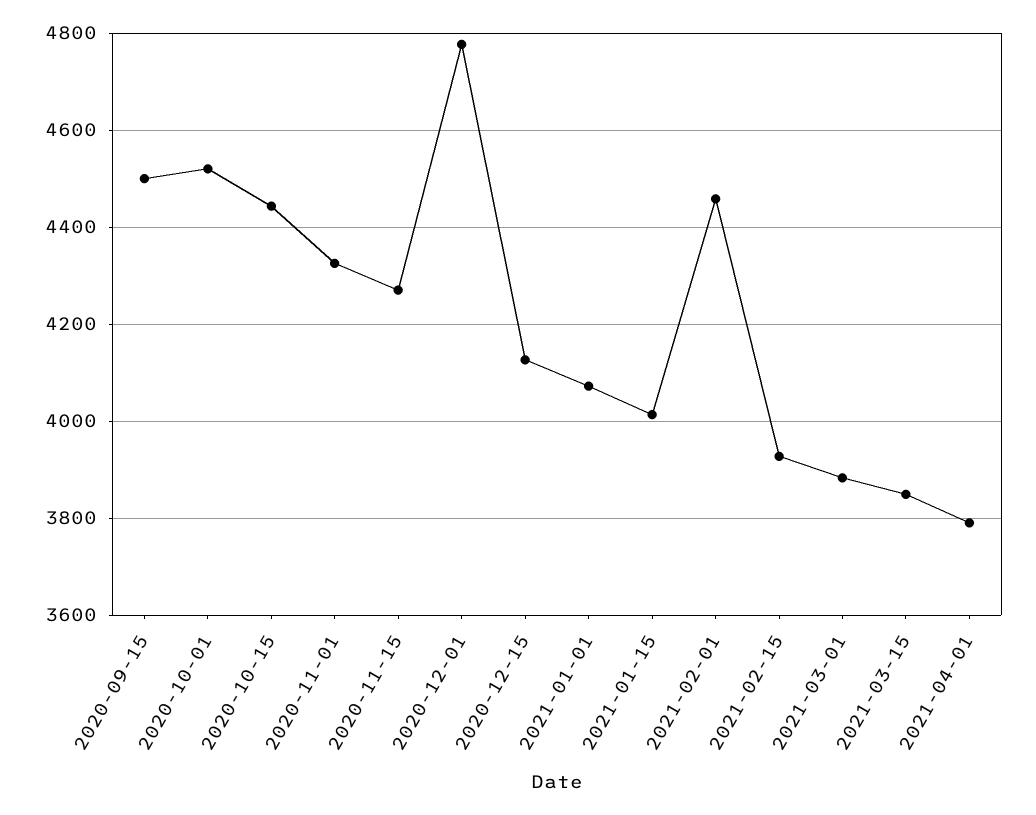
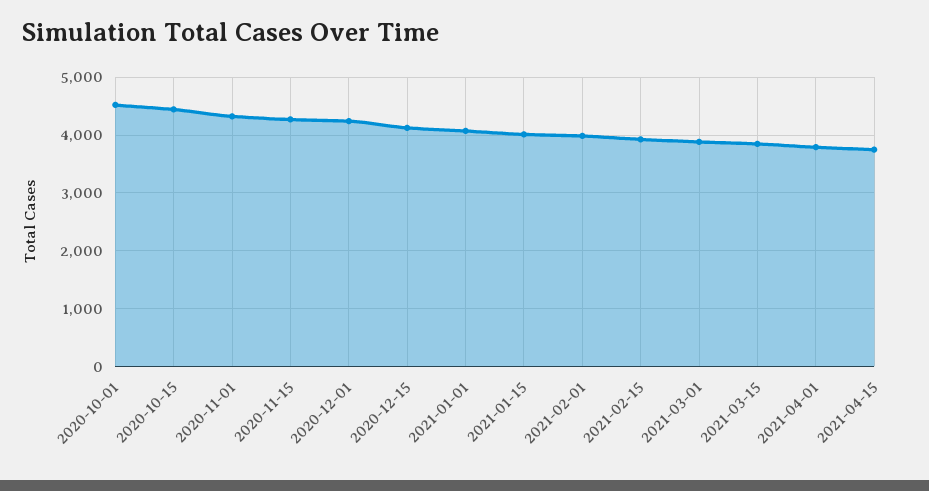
2020-09-15: 4500 -> none
2020-12-01: 4780 -> 4200
2021-02-01: 4460 -> 4000
2021-04-15: none -> 3800

